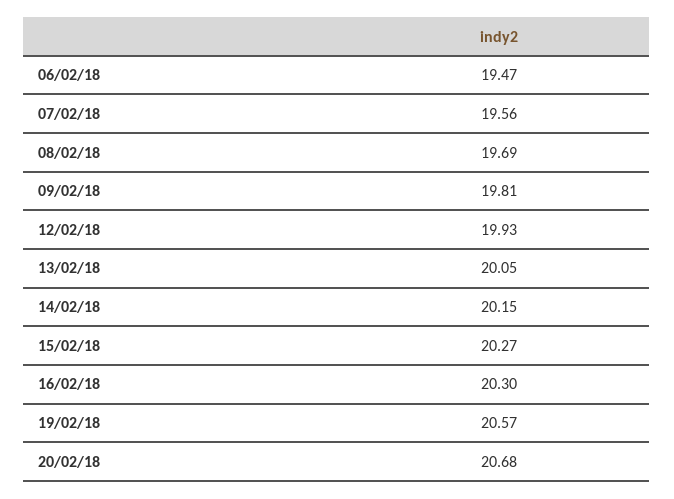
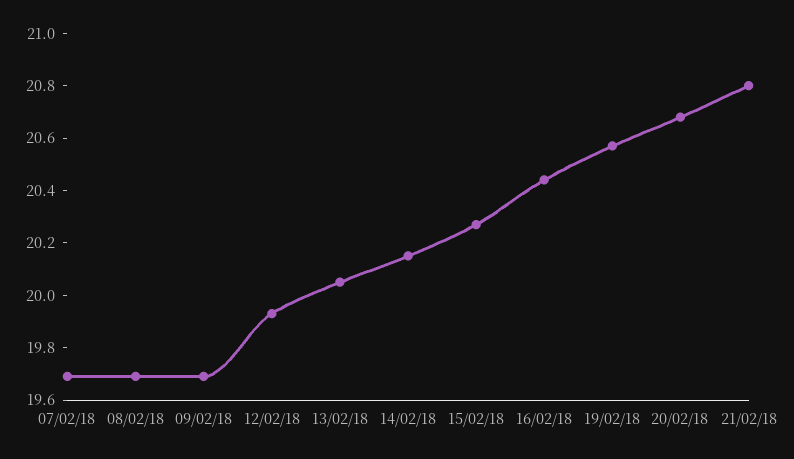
06/02/18: 19.47 -> none
07/02/18: 19.56 -> 19.7
09/02/18: 19.81 -> 19.7
16/02/18: 20.3 -> 20.45
21/02/18: none -> 20.8

